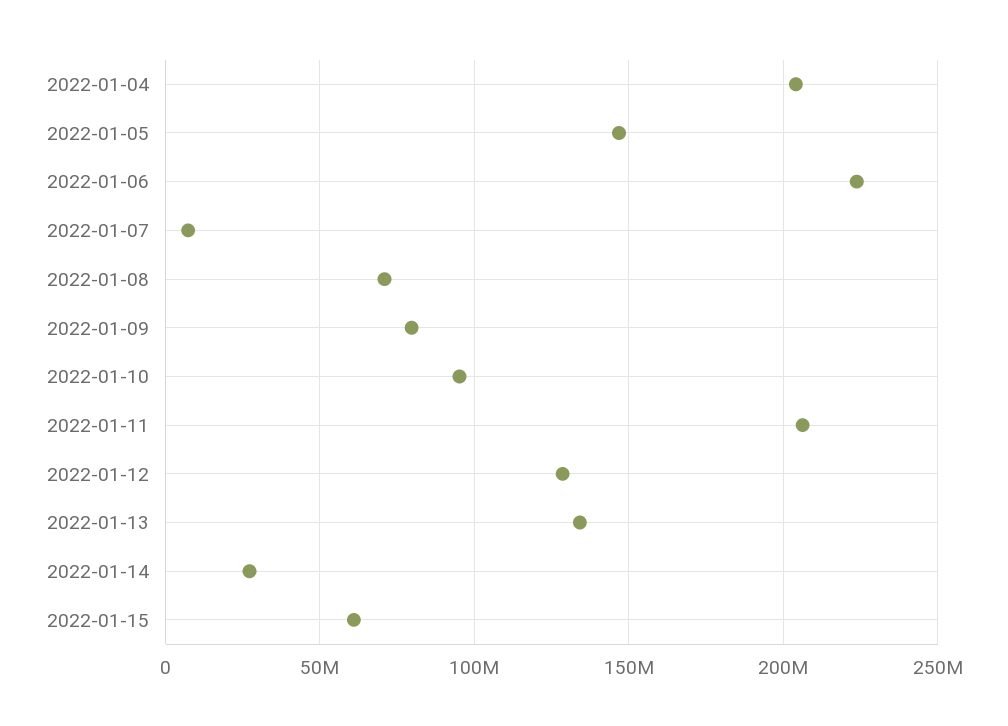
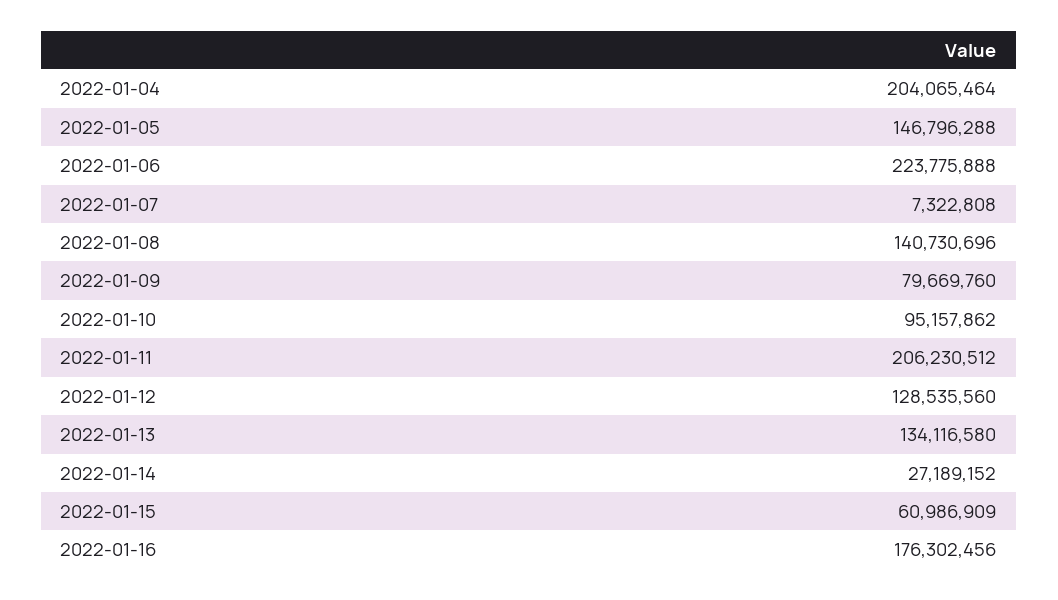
2022-01-08: 70000000 -> 140730696
2022-01-16: none -> 176302456

